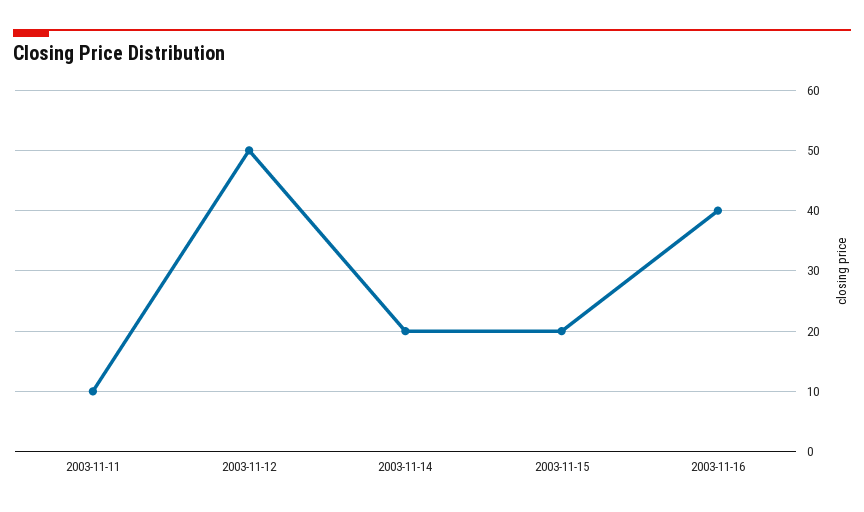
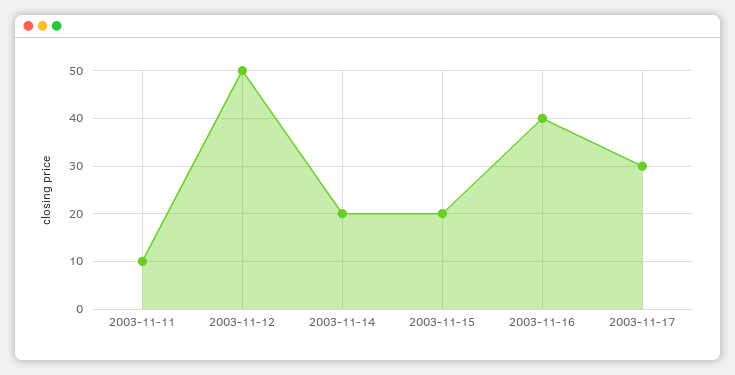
2003-11-17: none -> 30

